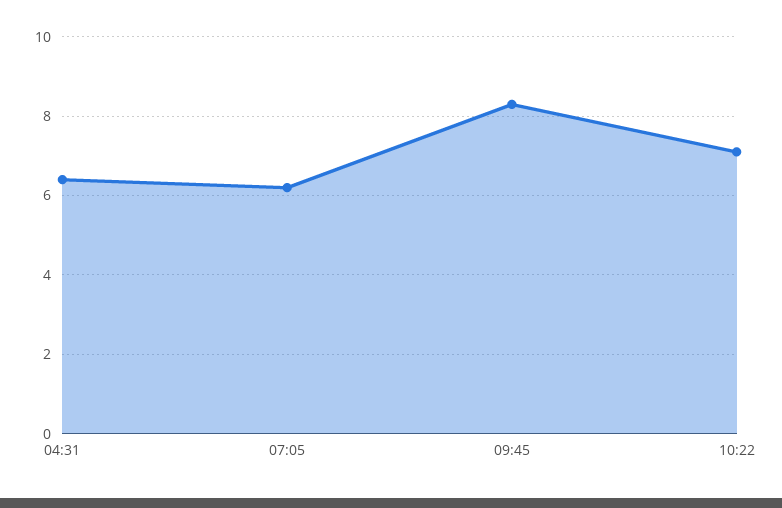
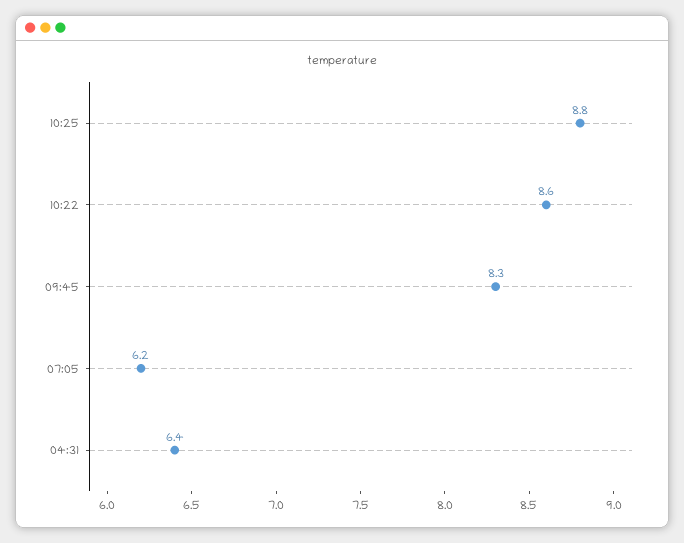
10:22: 7 -> 8.6
10:25: none -> 8.8

